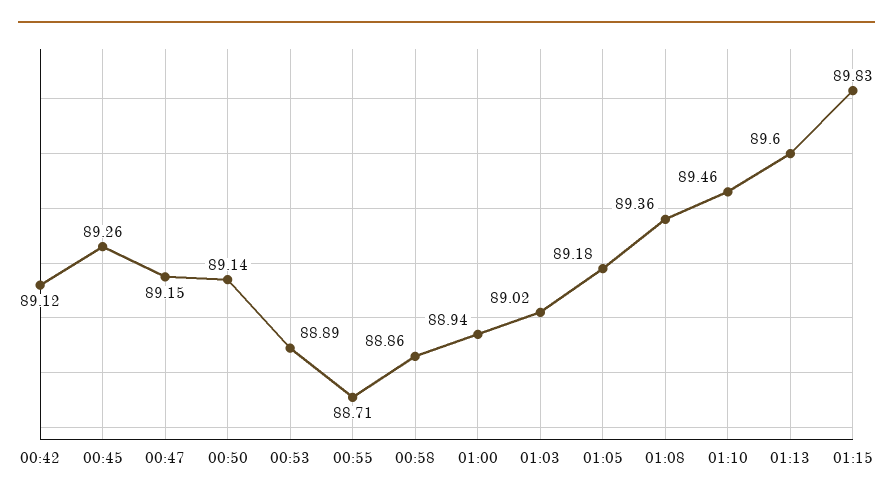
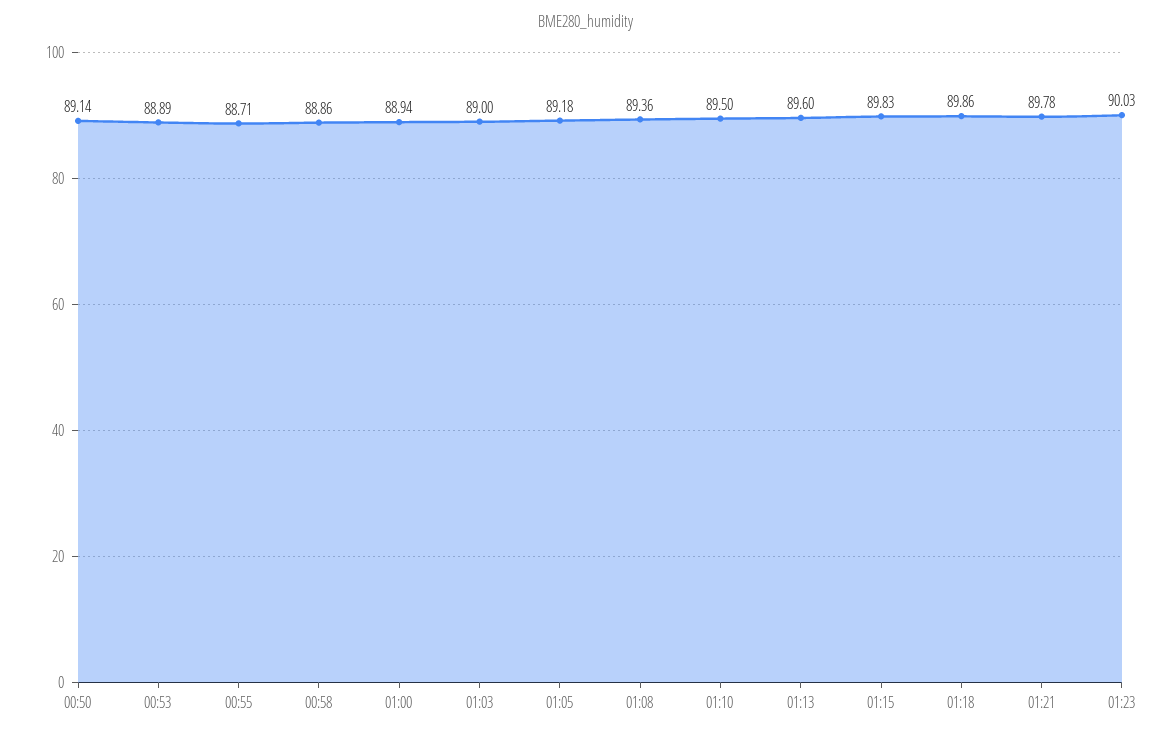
00:42: 89.12 -> none
00:45: 89.26 -> none
00:47: 89.15 -> none
01:03: 89.02 -> 89
01:10: 89.46 -> 89.5
01:18: none -> 89.86
01:21: none -> 89.78
01:23: none -> 90.03

